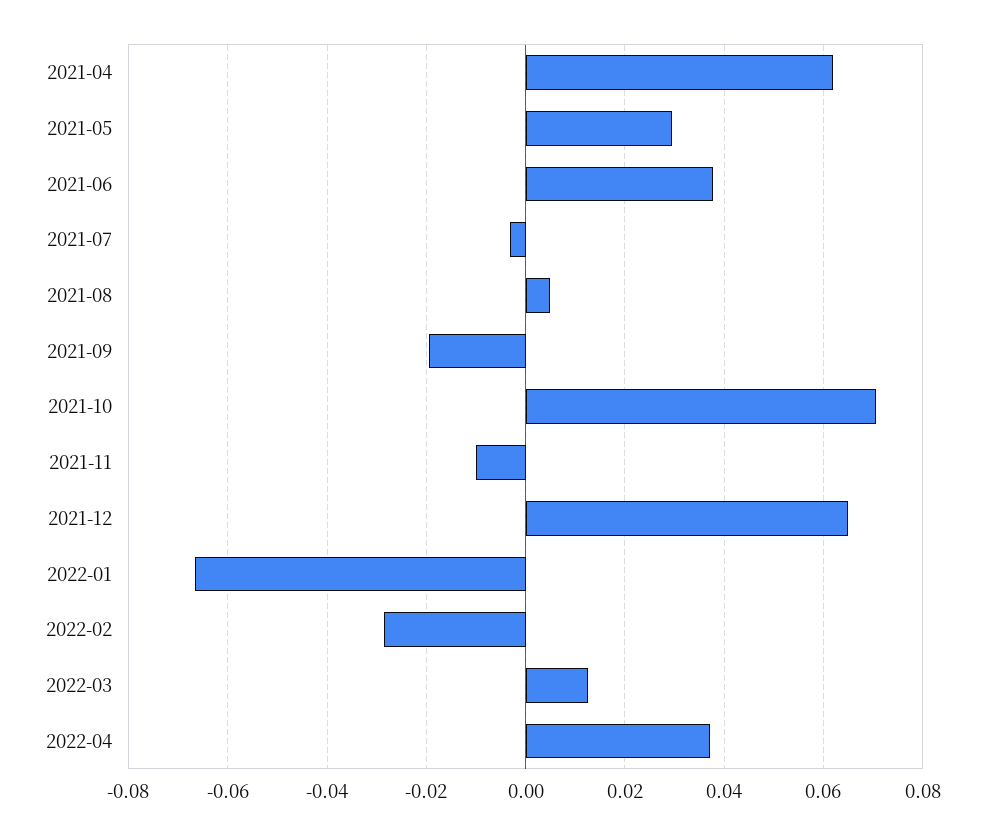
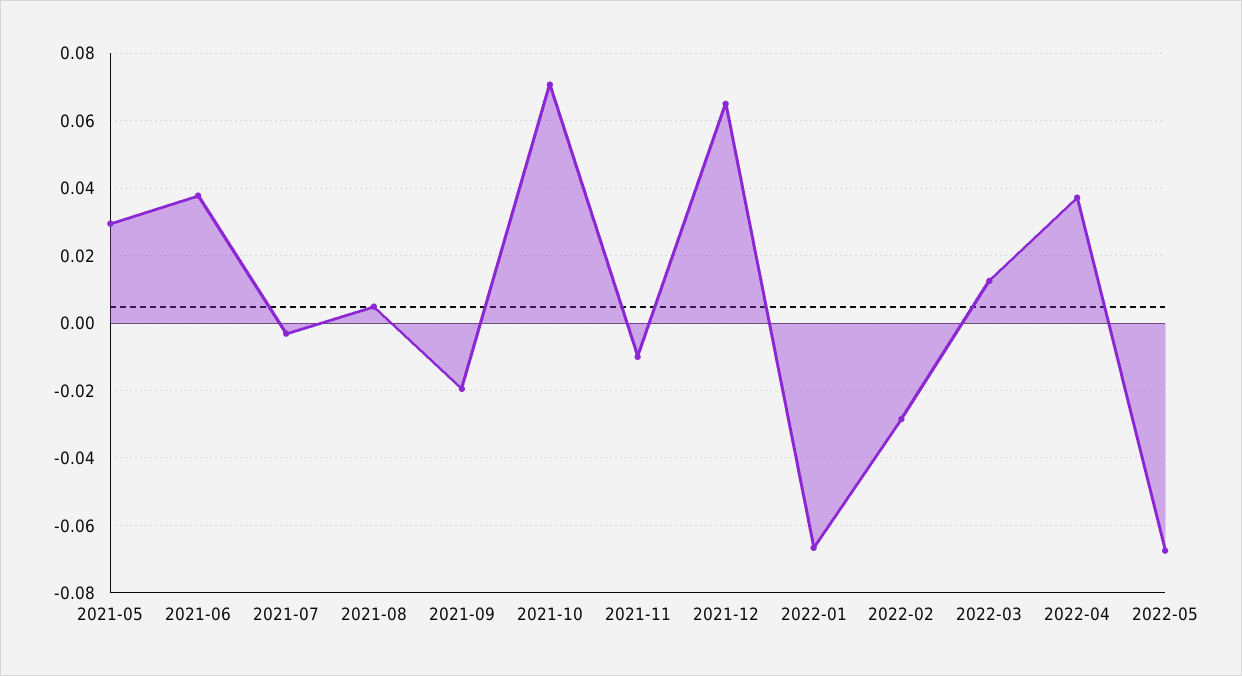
2021-04: 0.062 -> none
2022-05: none -> -0.068

